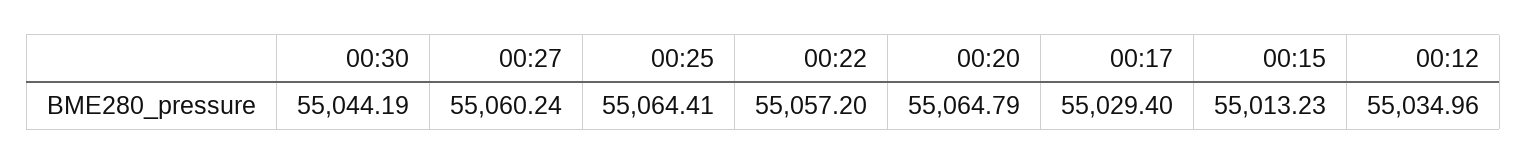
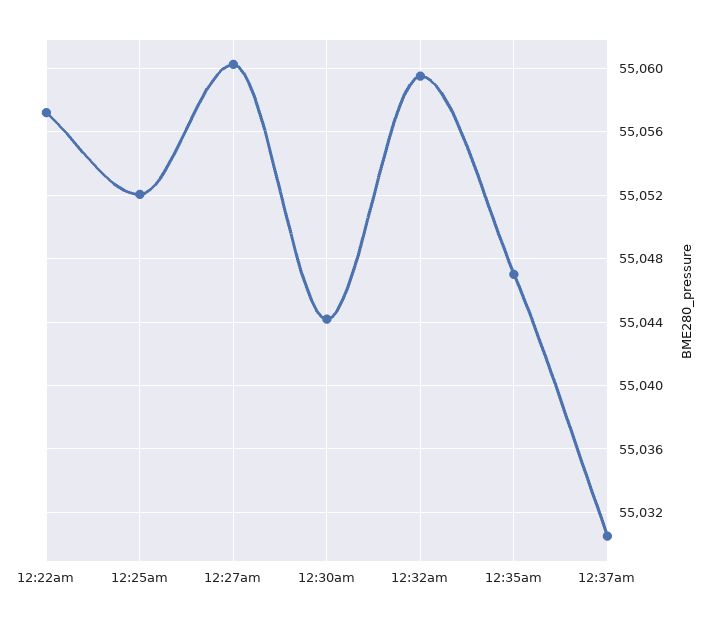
00:25: 55064.41 -> 55052
00:20: 55064.79 -> none
00:17: 55029.4 -> none
00:15: 55013.23 -> none
00:12: 55034.96 -> none
12:32am: none -> 55059.5
12:35am: none -> 55047
12:37am: none -> 55030.5

